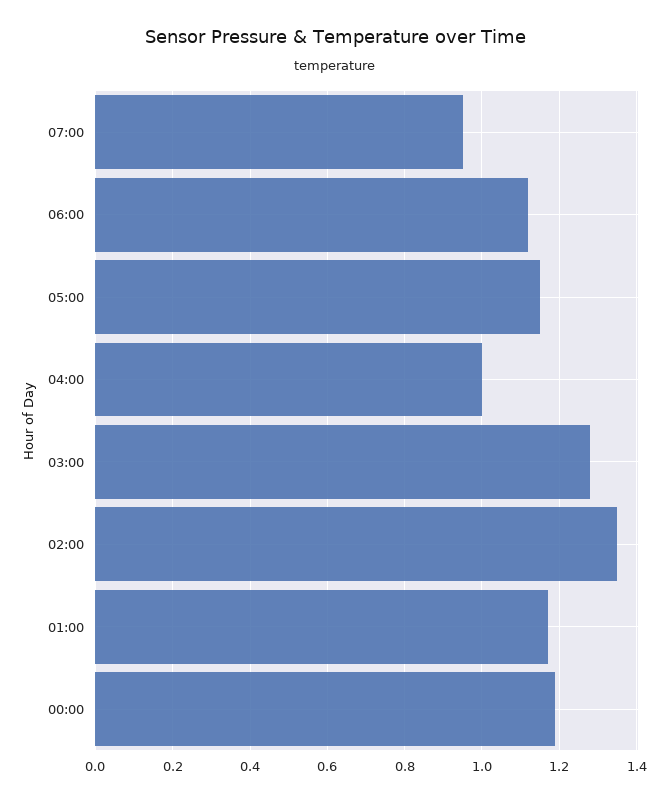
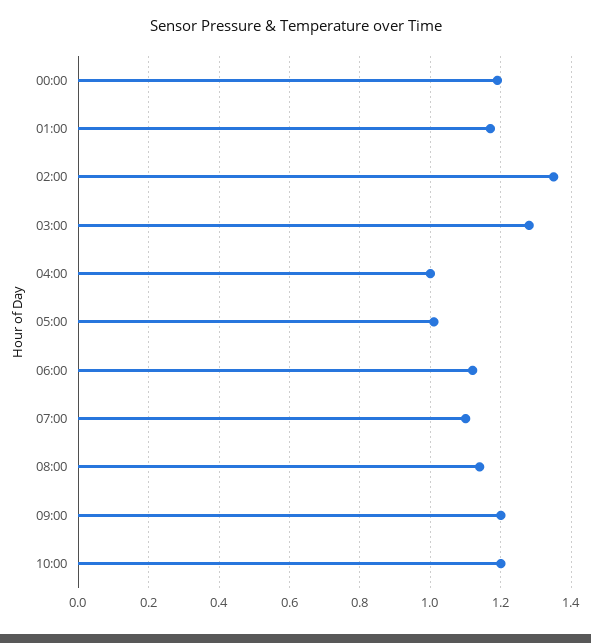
07:00: 0.95 -> 1.1
05:00: 1.15 -> 1
08:00: none -> 1.15
09:00: none -> 1.2
10:00: none -> 1.2

